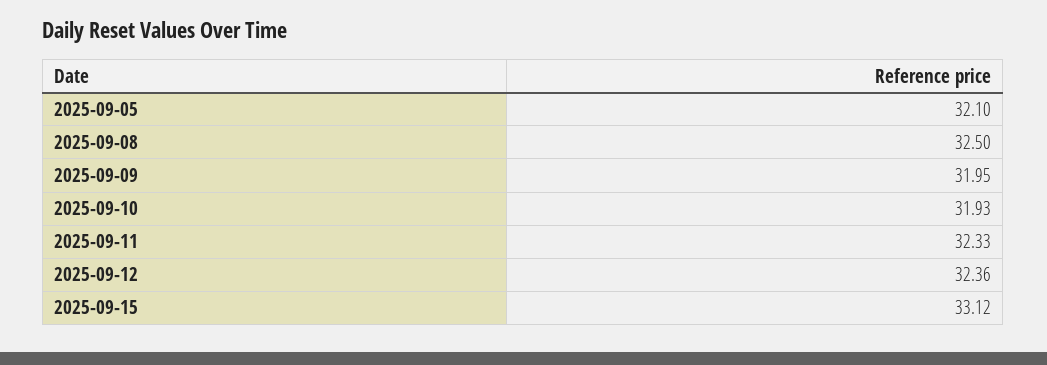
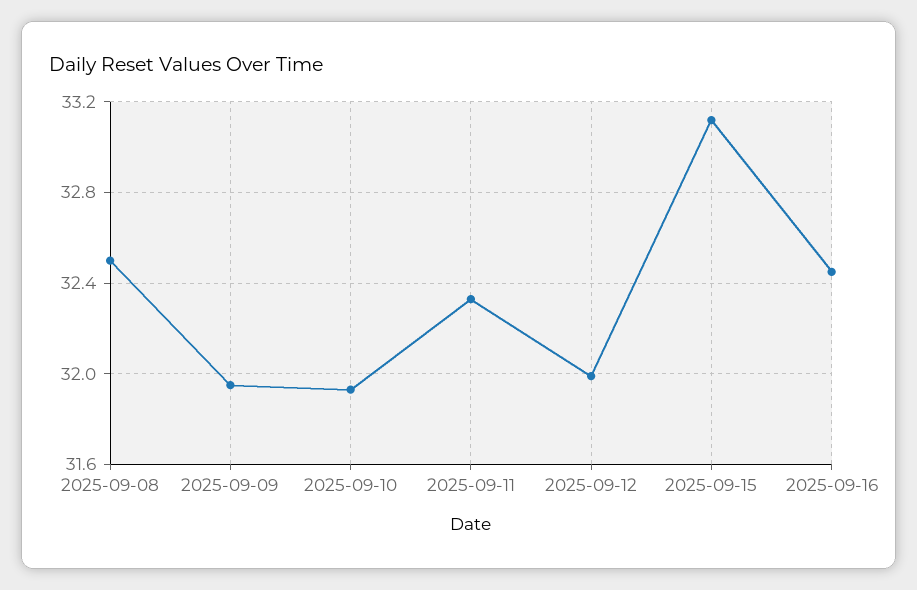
2025-09-05: 32.1 -> none
2025-09-12: 32.36 -> 32
2025-09-16: none -> 32.45

